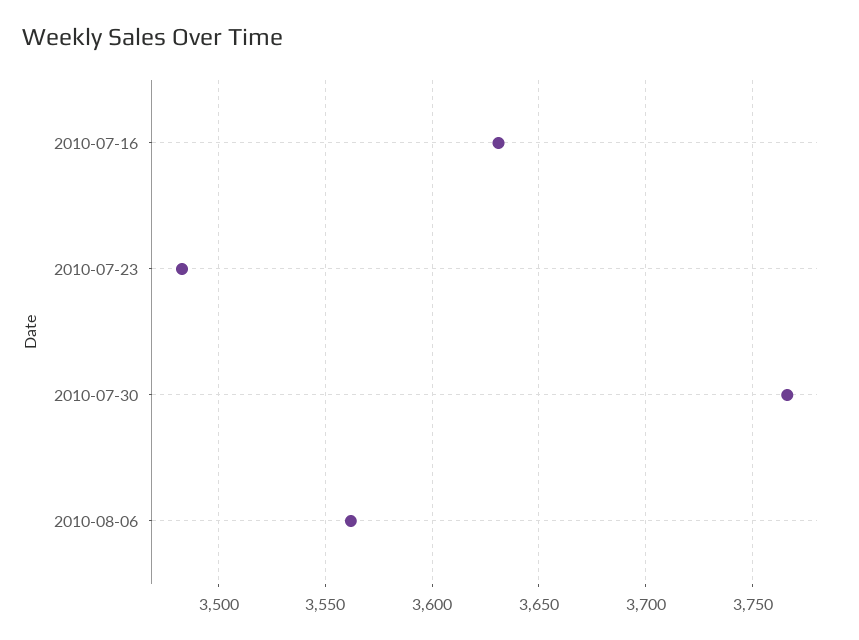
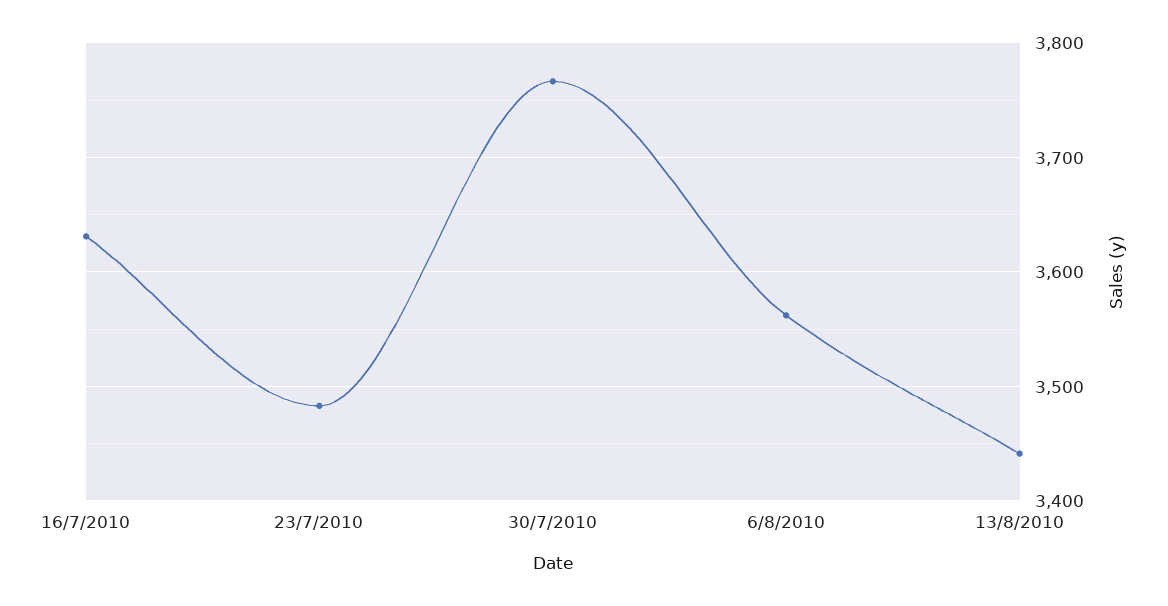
13/8/2010: none -> 3440

